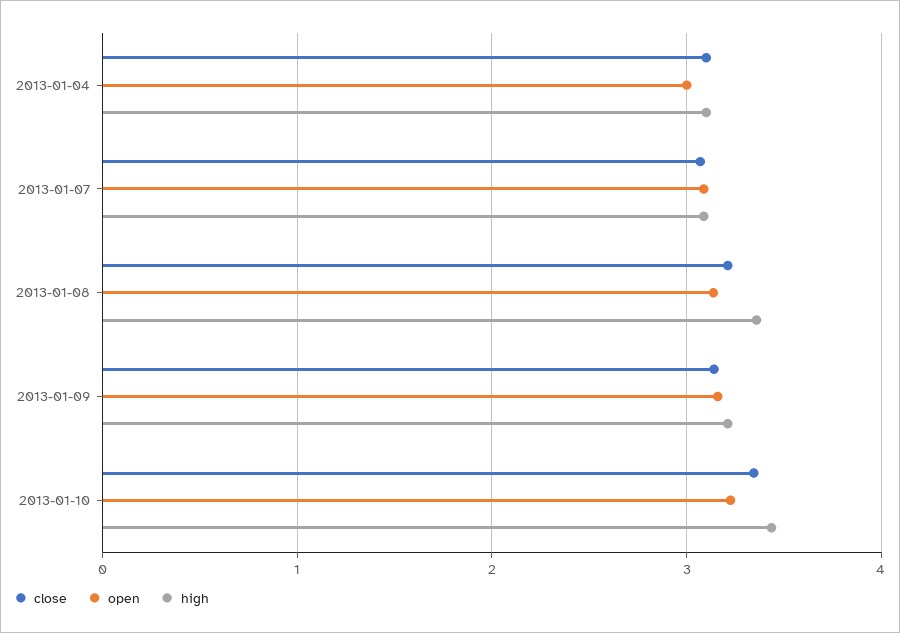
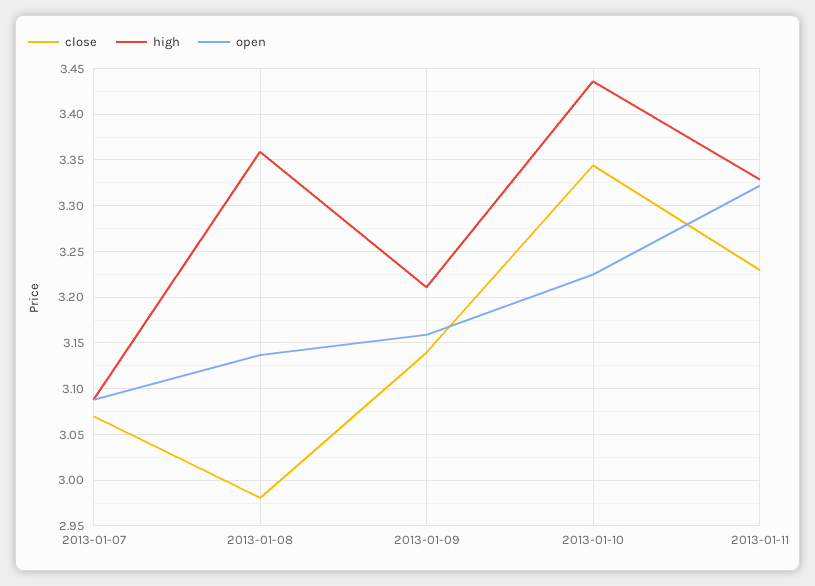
close, 2013-01-04: 3.1 -> none
open, 2013-01-04: 3 -> none
high, 2013-01-04: 3.1 -> none
close, 2013-01-08: 3.2 -> 2.98
close, 2013-01-11: none -> 3.23
high, 2013-01-11: none -> 3.33
open, 2013-01-11: none -> 3.32

